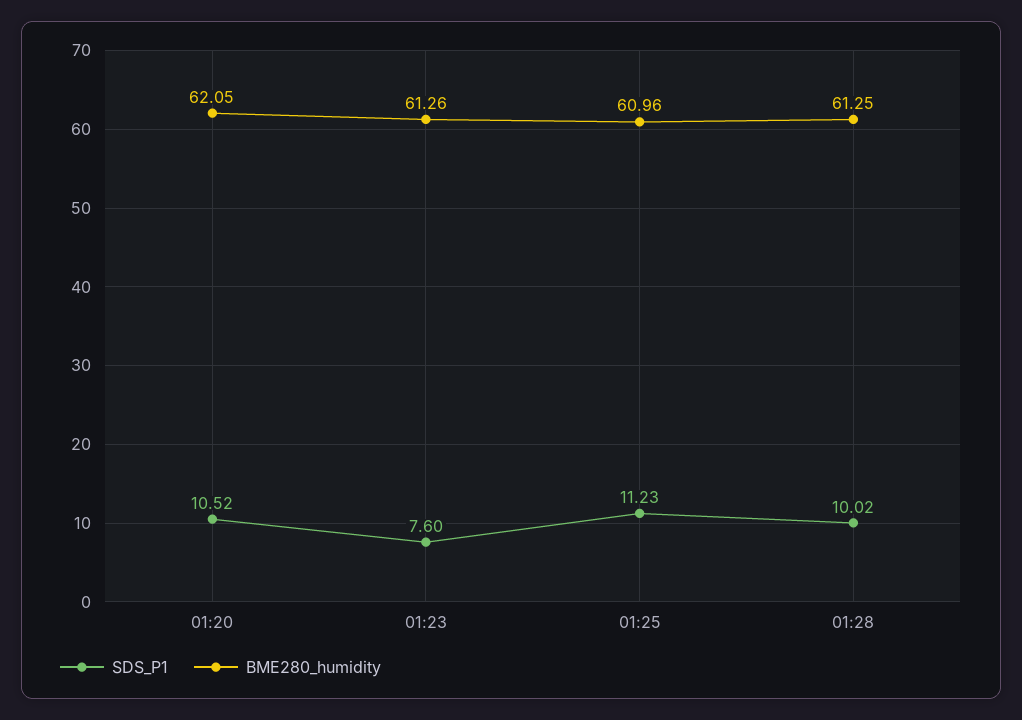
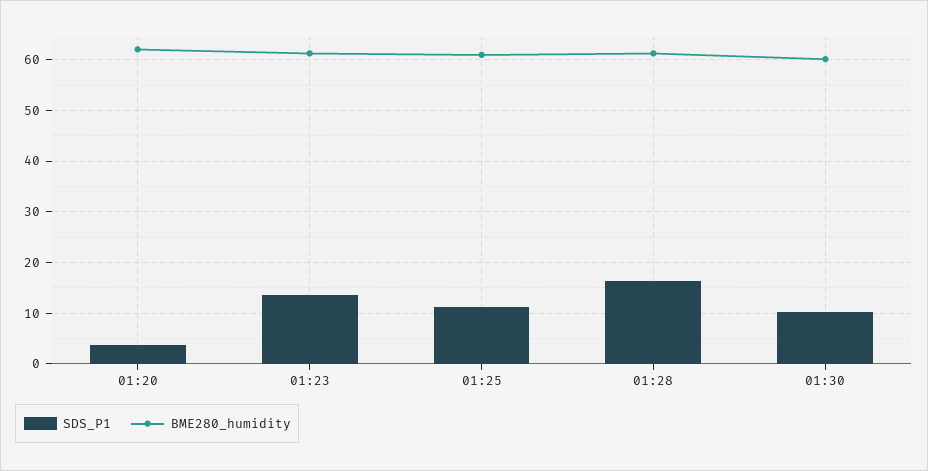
SDS_P1, 01:20: 10.52 -> 4
SDS_P1, 01:23: 7.6 -> 14
SDS_P1, 01:28: 10.02 -> 16
SDS_P1, 01:30: none -> 10
BME280_humidity, 01:30: none -> 60

